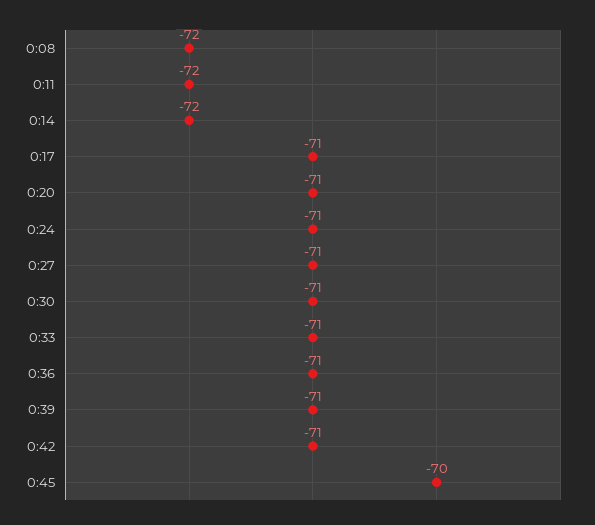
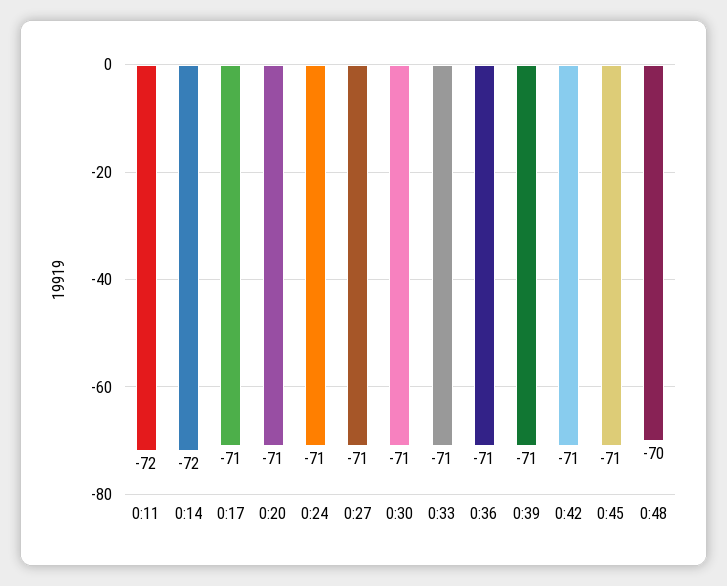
0:08: -72 -> none
0:45: -70 -> -71
0:48: none -> -70

